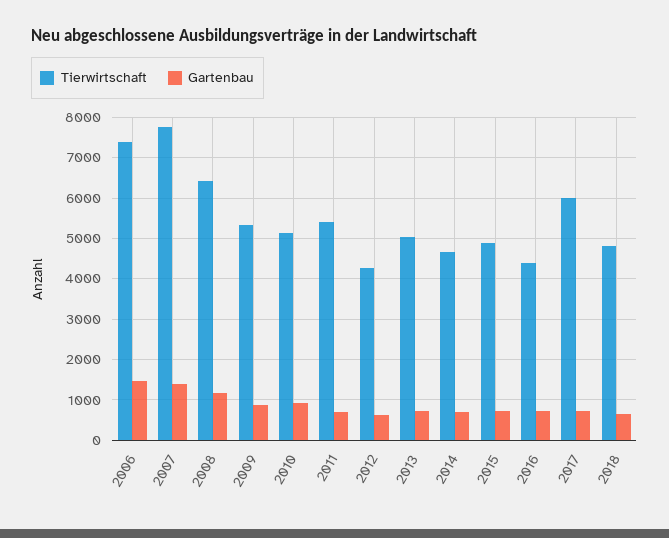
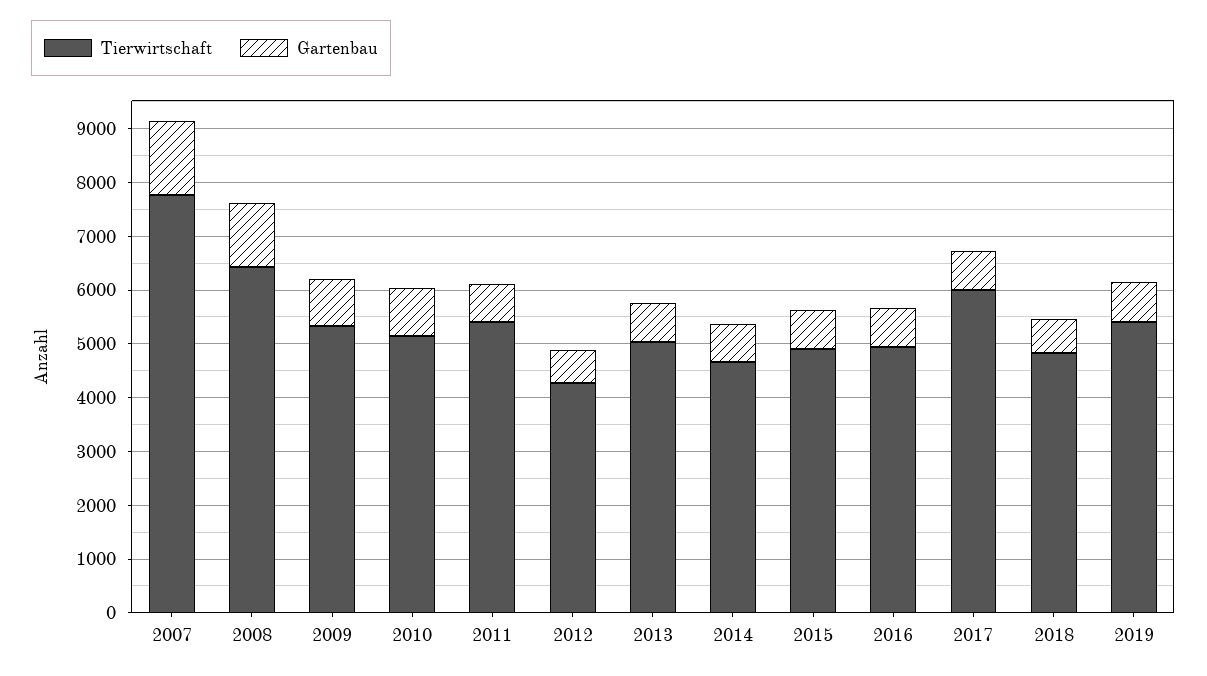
Tierwirtschaft, 2006: 7400 -> none
Gartenbau, 2006: 1400 -> none
Tierwirtschaft, 2016: 4400 -> 5000
Tierwirtschaft, 2019: none -> 5400
Gartenbau, 2019: none -> 800

